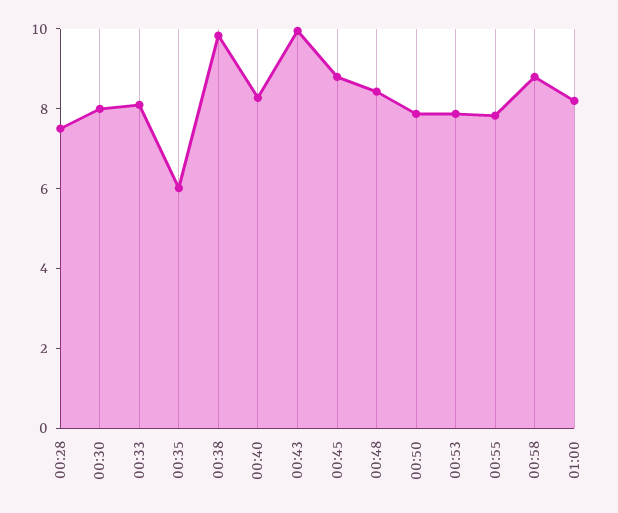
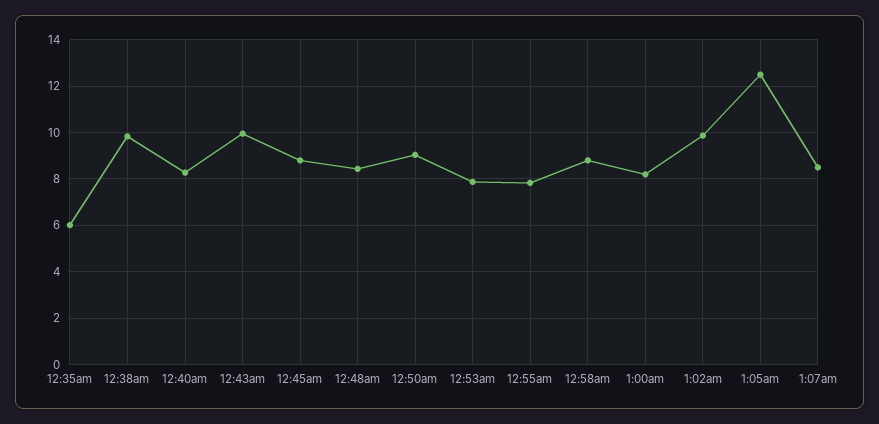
00:28: 7.5 -> none
00:30: 8 -> none
00:33: 8 -> none
00:50: 8 -> 9
1:02am: none -> 10
1:05am: none -> 12.5
1:07am: none -> 8.5

